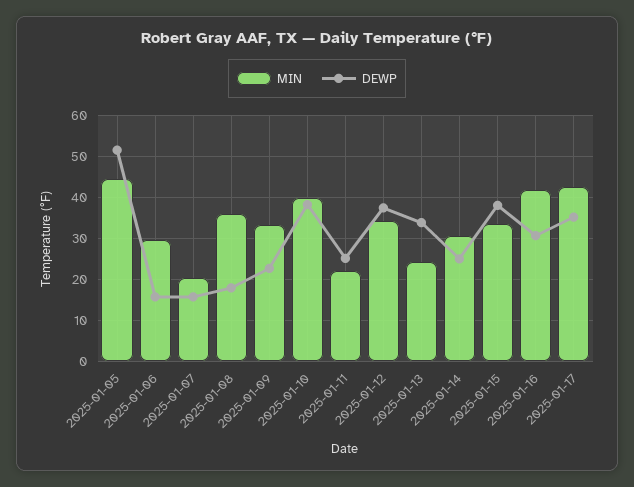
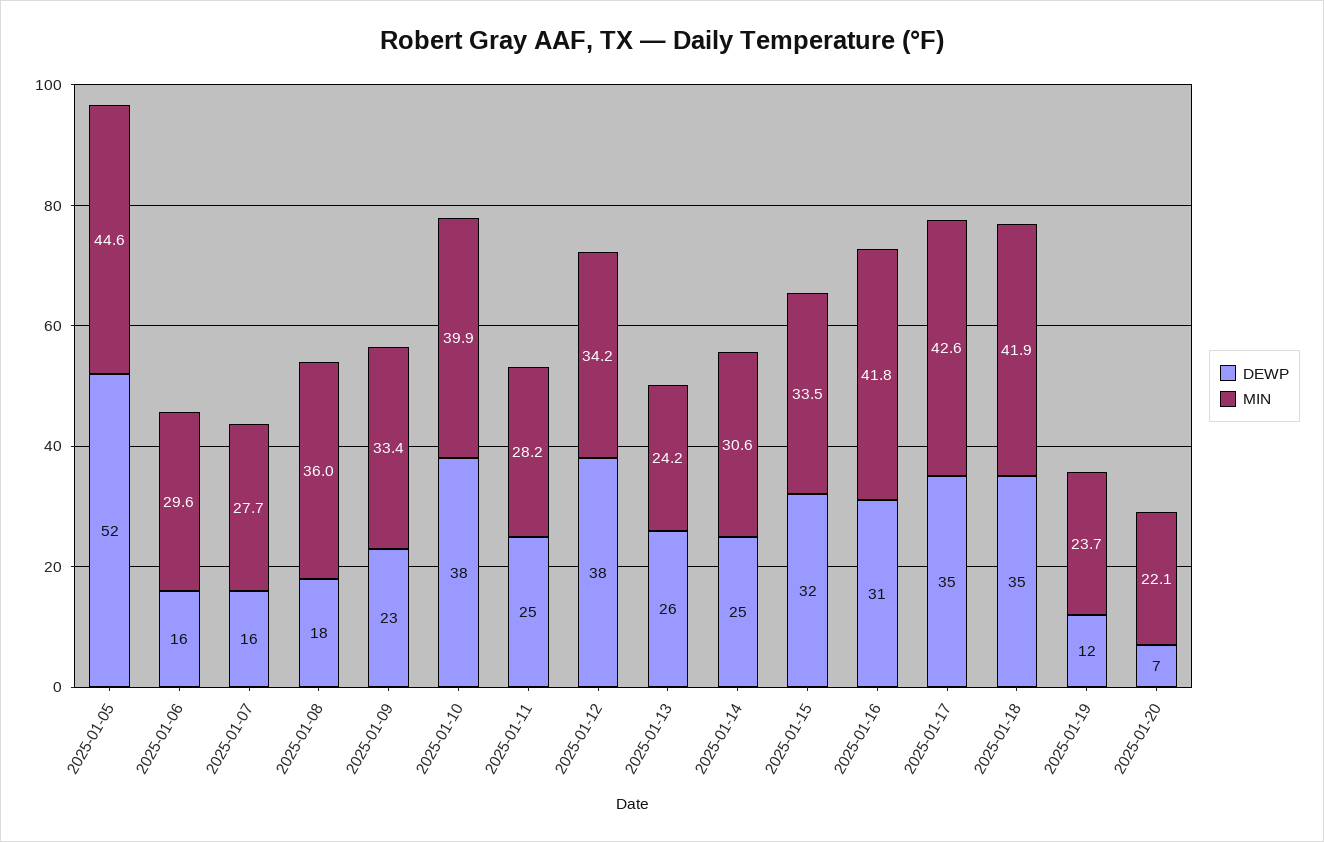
MIN, 2025-01-07: 20 -> 27.7
MIN, 2025-01-11: 22 -> 28.2
DEWP, 2025-01-13: 34 -> 26
DEWP, 2025-01-15: 38 -> 32
DEWP, 2025-01-18: none -> 35
MIN, 2025-01-18: none -> 41.9
DEWP, 2025-01-19: none -> 12
MIN, 2025-01-19: none -> 23.7
DEWP, 2025-01-20: none -> 7
MIN, 2025-01-20: none -> 22.1

